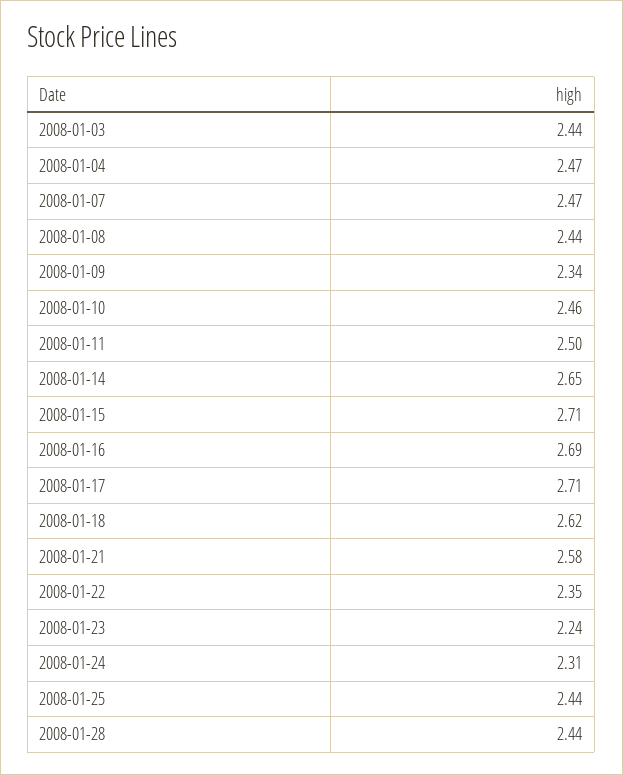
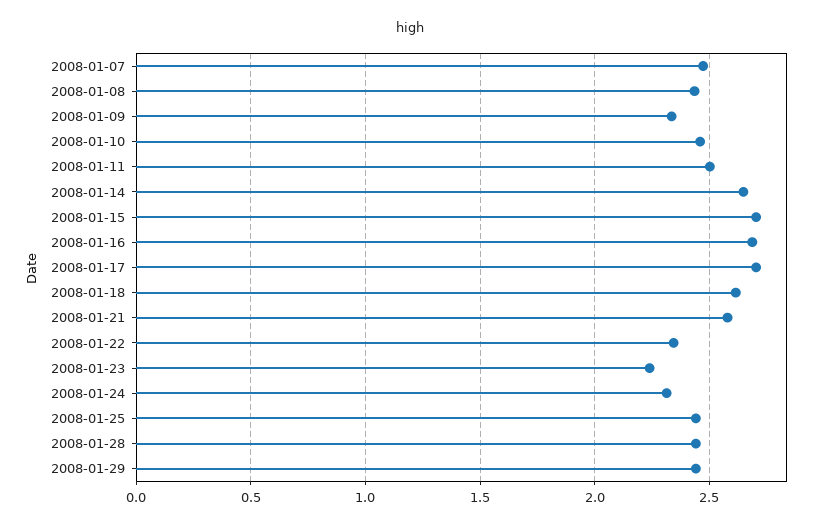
2008-01-03: 2.44 -> none
2008-01-04: 2.47 -> none
2008-01-29: none -> 2.45

